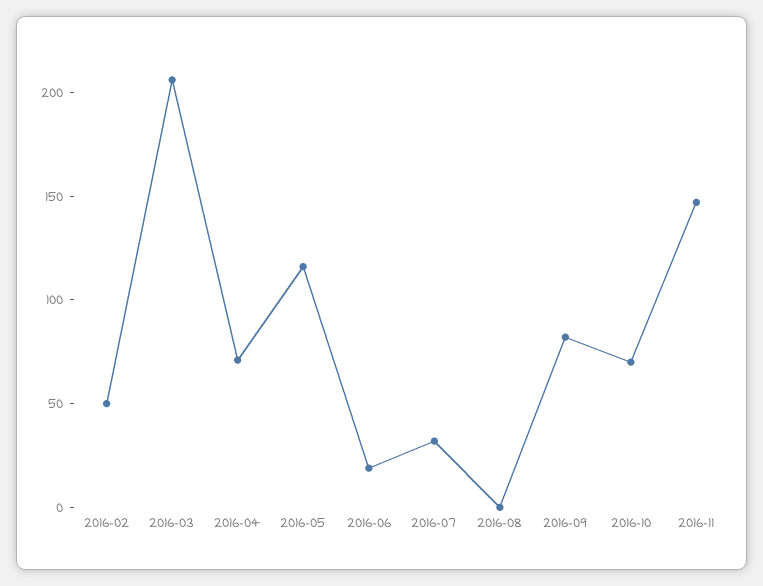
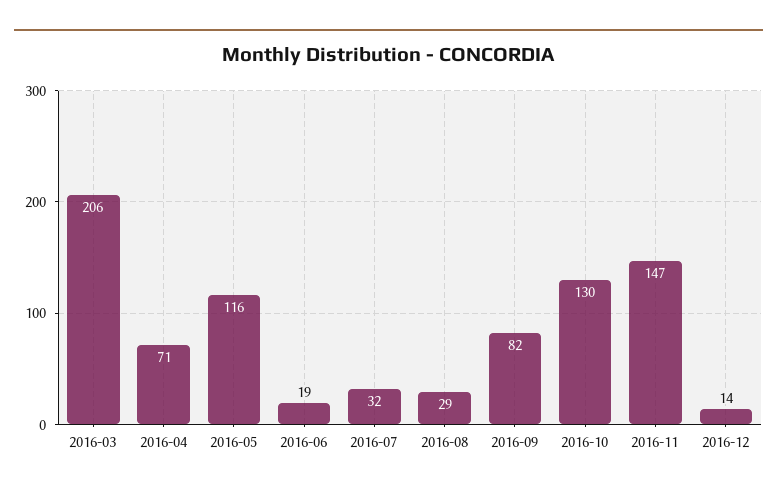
2016-02: 50 -> none
2016-08: 0 -> 29
2016-10: 70 -> 130
2016-12: none -> 14

